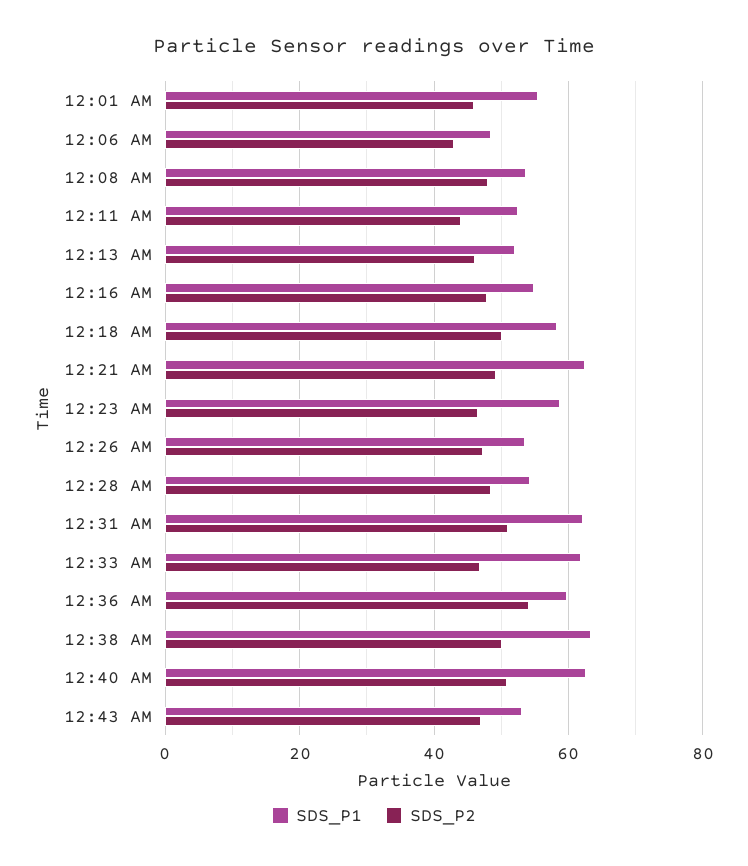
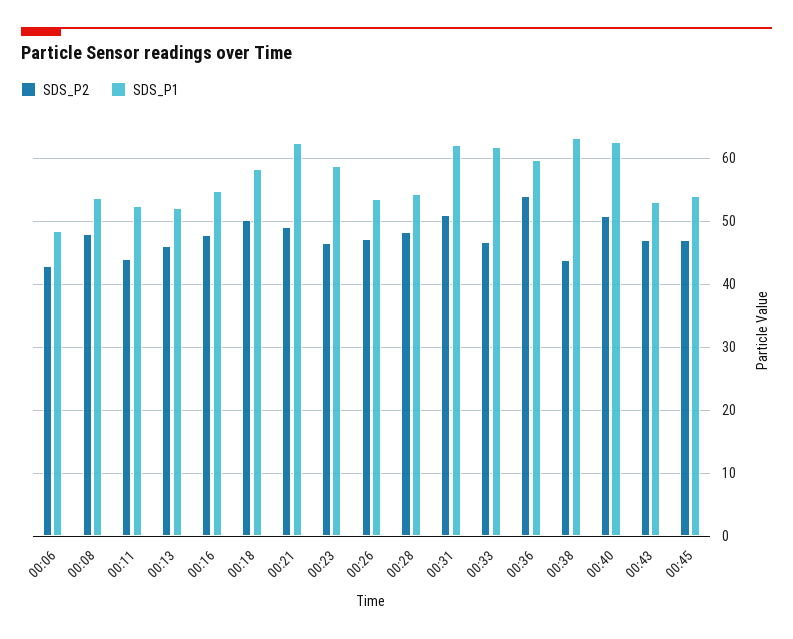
SDS_P1, 12:01 AM: 56 -> none
SDS_P2, 12:01 AM: 46 -> none
SDS_P2, 12:38 AM: 50 -> 44
SDS_P2, 00:45: none -> 47
SDS_P1, 00:45: none -> 54

